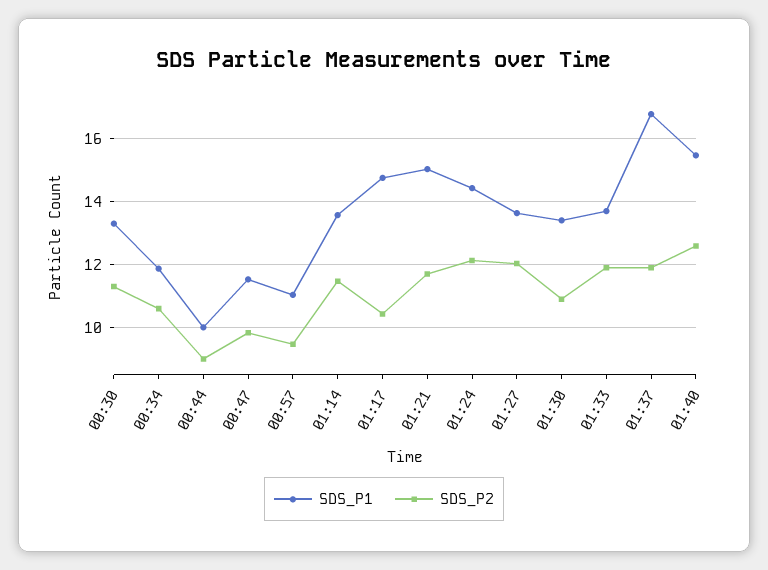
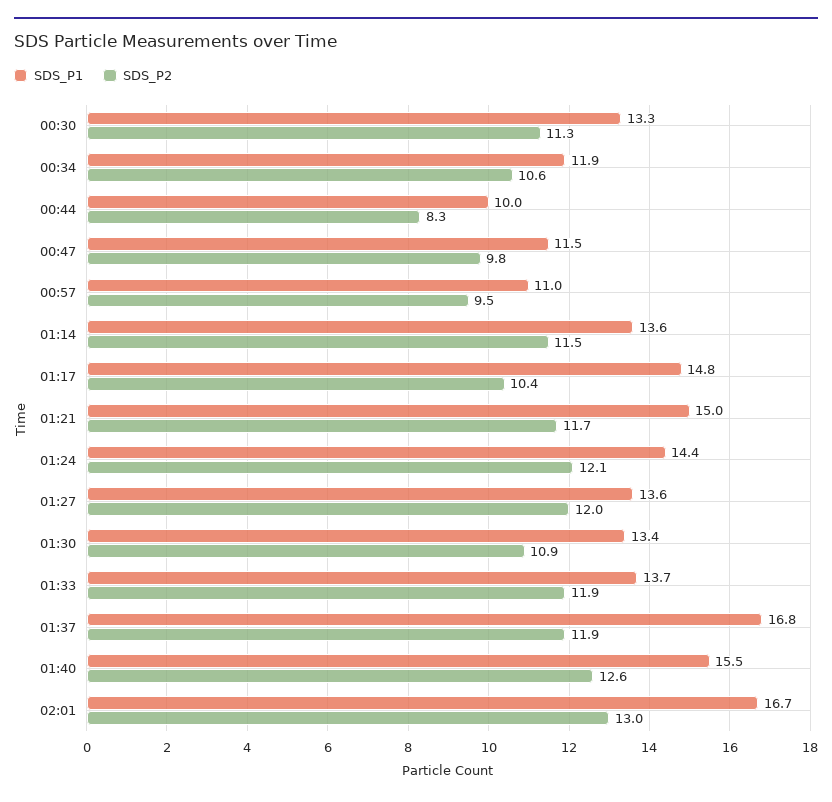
SDS_P2, 00:44: 9 -> 8.3
SDS_P1, 02:01: none -> 16.7
SDS_P2, 02:01: none -> 13

